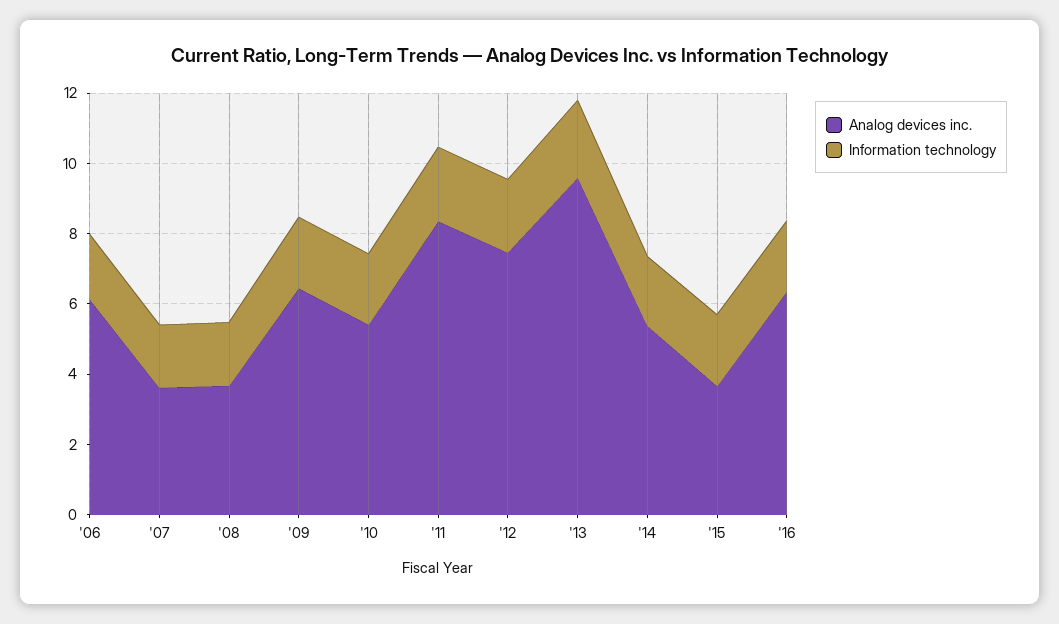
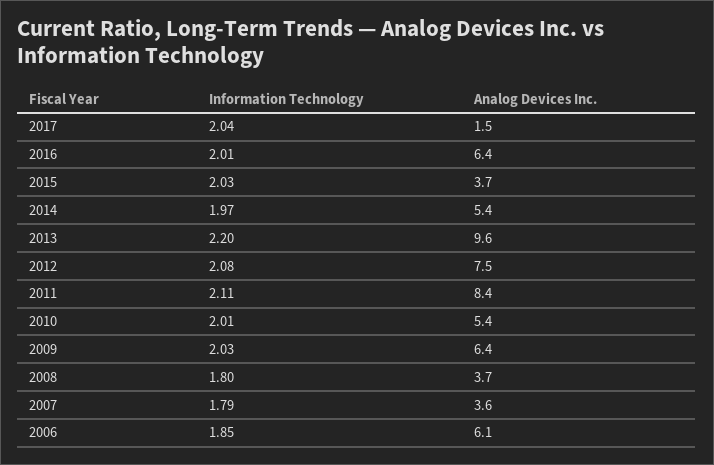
Information technology, 2017: none -> 2.04
Analog devices inc., 2017: none -> 1.5

